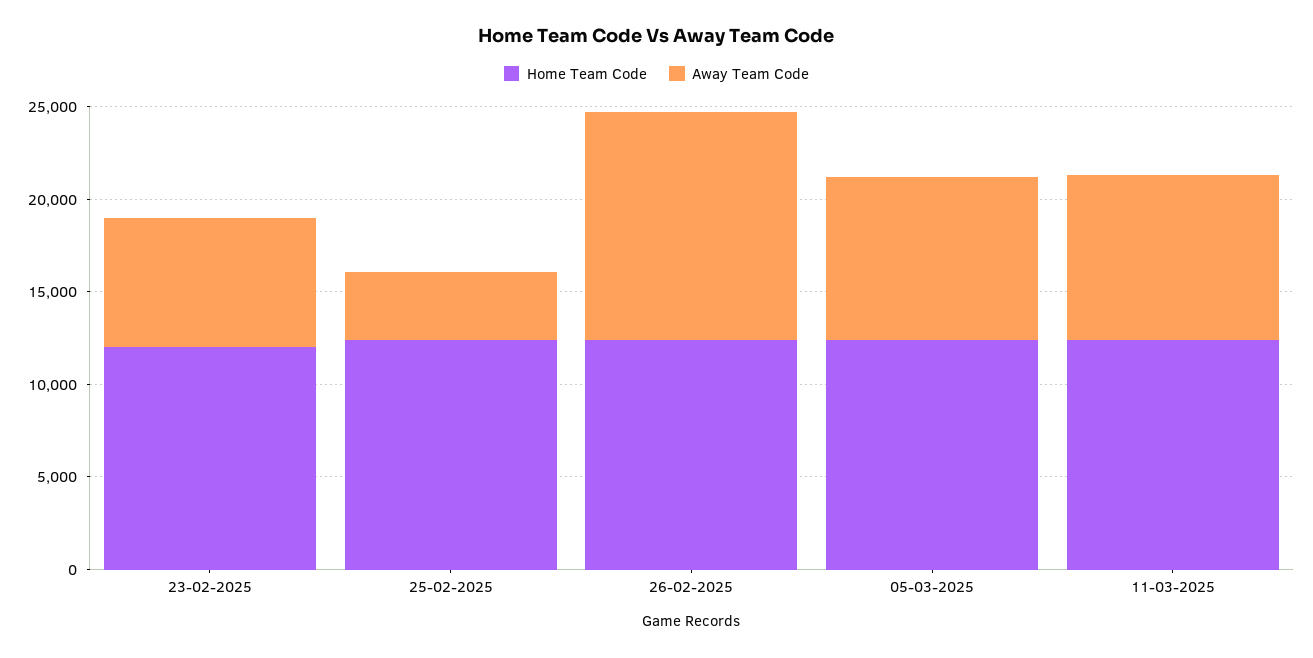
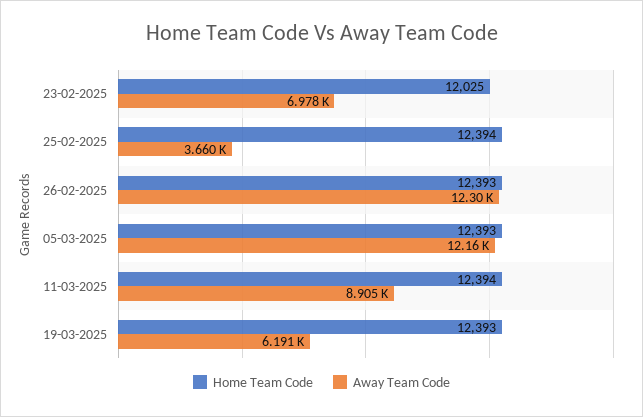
Away Team Code, 05-03-2025: 9000 -> 12160
Home Team Code, 19-03-2025: none -> 12393
Away Team Code, 19-03-2025: none -> 6191

